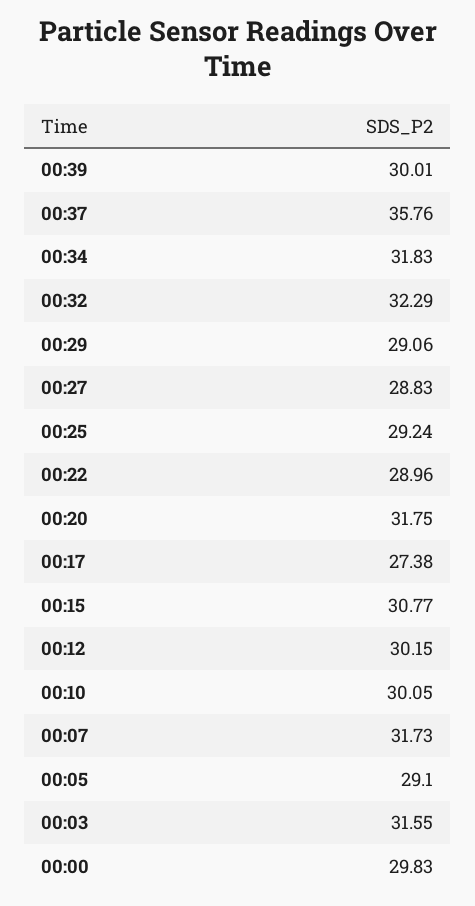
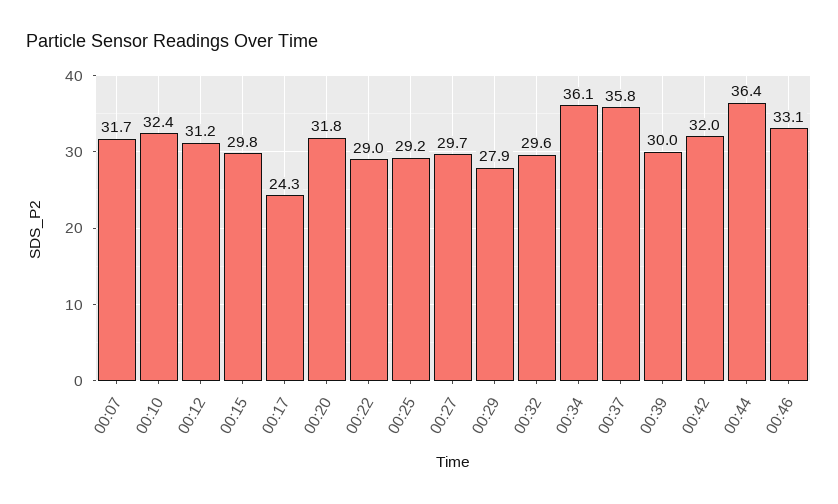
00:34: 31.83 -> 36.1
00:32: 32.29 -> 29.6
00:29: 29.06 -> 27.9
00:27: 28.83 -> 29.7
00:17: 27.38 -> 24.3
00:15: 30.77 -> 29.8
00:12: 30.15 -> 31.2
00:10: 30.05 -> 32.4
00:05: 29.1 -> none
00:03: 31.55 -> none
00:00: 29.83 -> none
00:42: none -> 32
00:44: none -> 36.4
00:46: none -> 33.1

